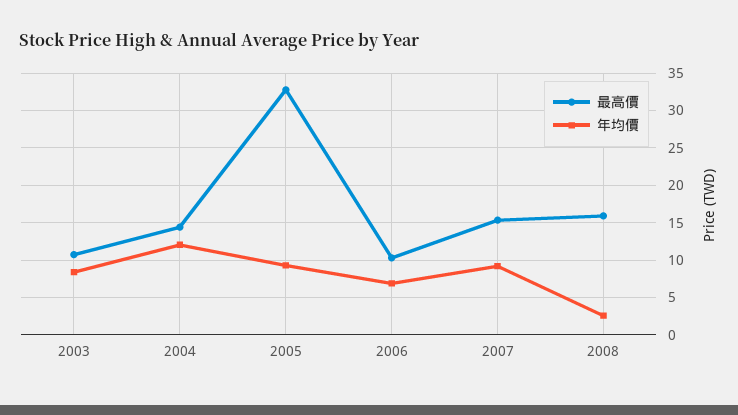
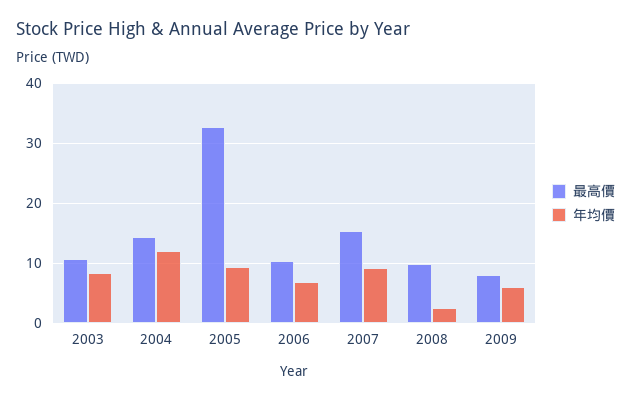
最高價, 2008: 16 -> 10
最高價, 2009: none -> 8
年均價, 2009: none -> 6

